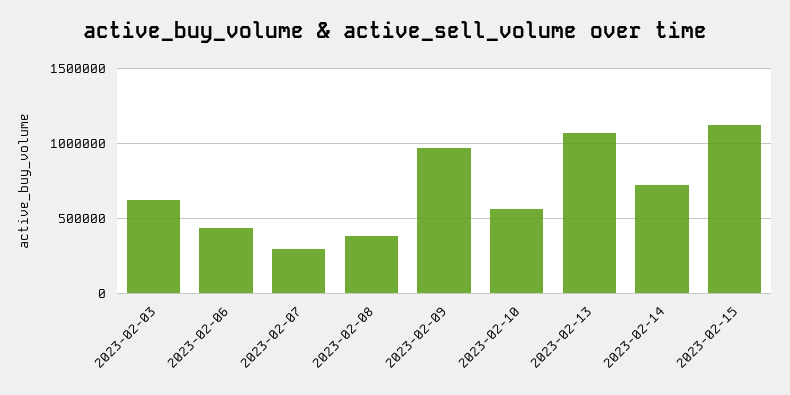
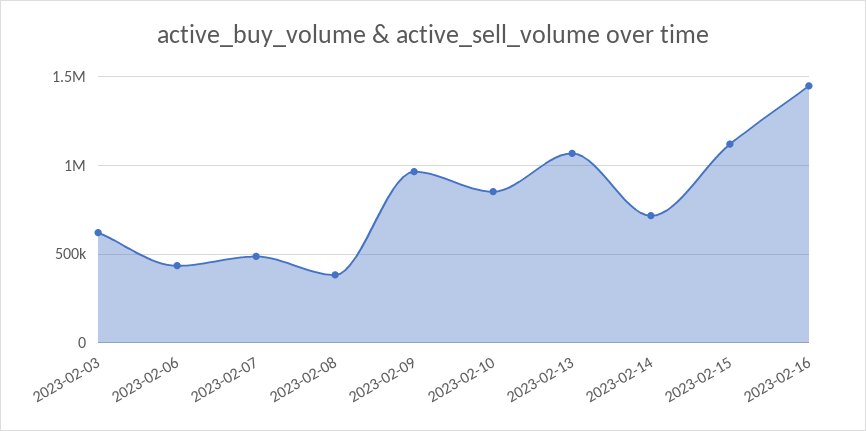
2023-02-07: 300000 -> 500000
2023-02-10: 550000 -> 850000
2023-02-16: none -> 1450000

